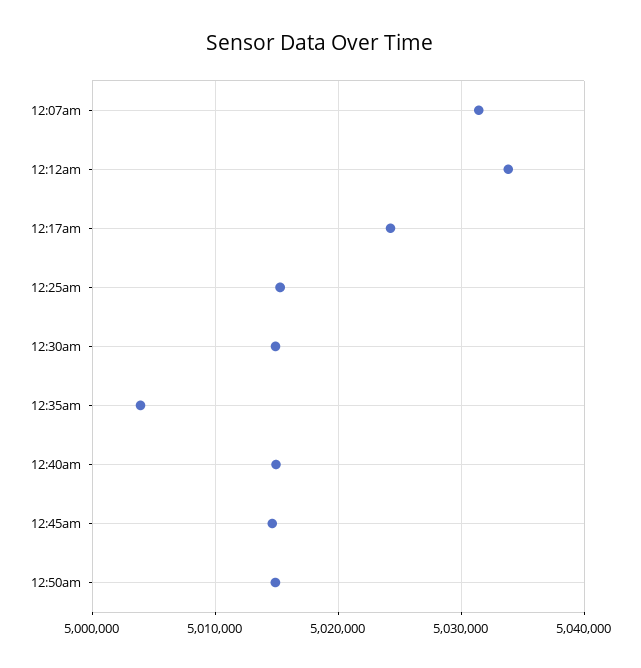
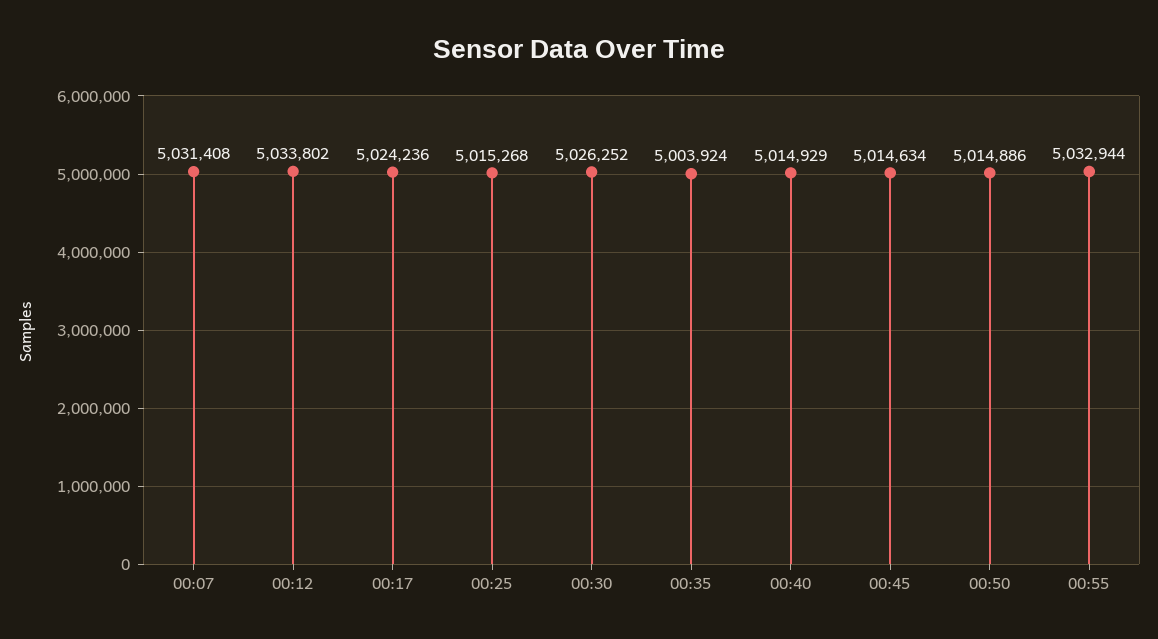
12:30am: 5015000 -> 5026252
00:55: none -> 5032944

